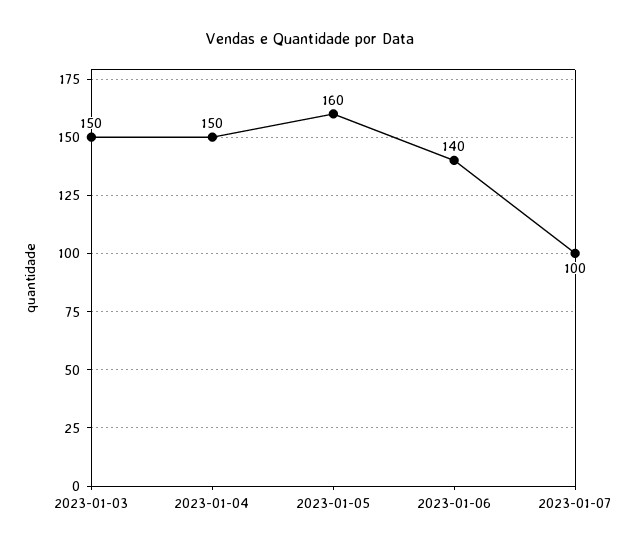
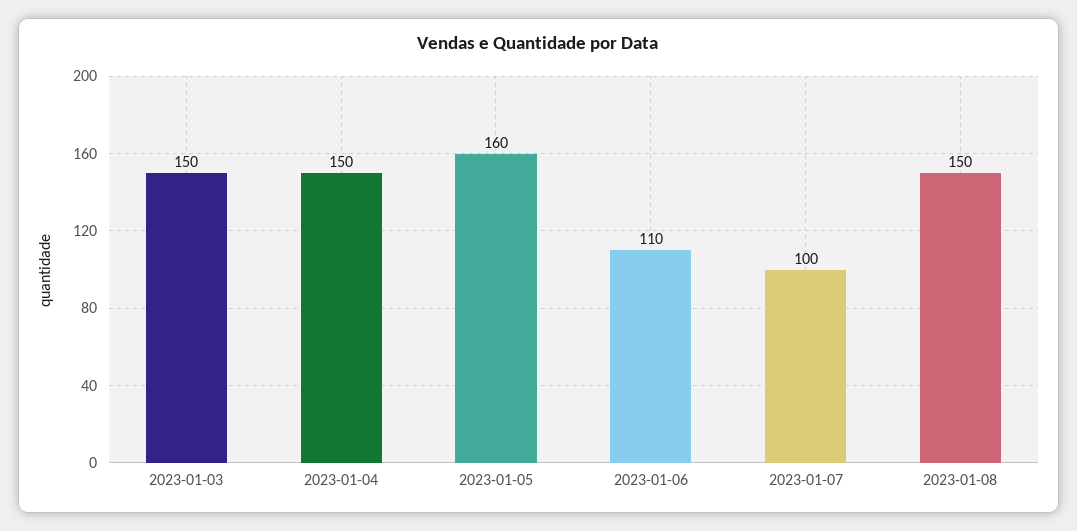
2023-01-06: 140 -> 110
2023-01-08: none -> 150

